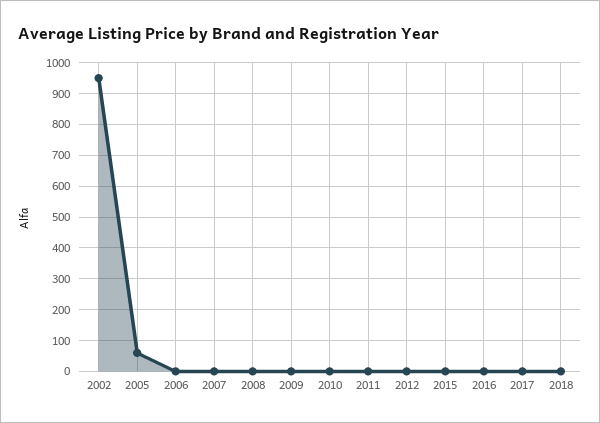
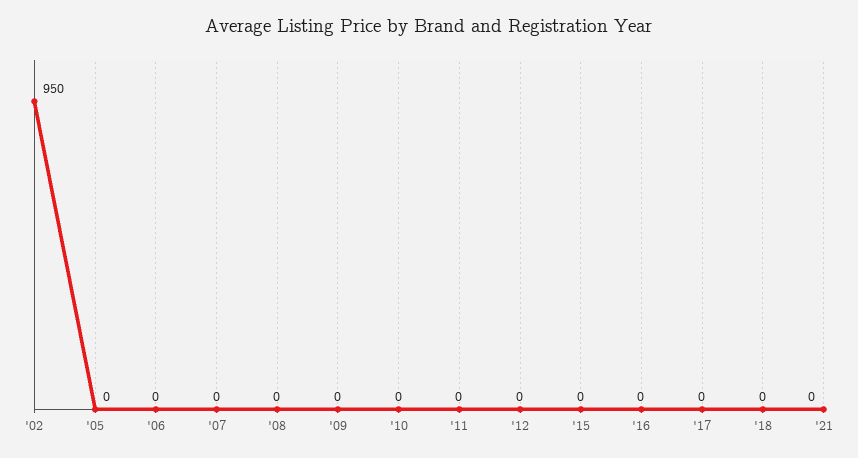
2005: 60 -> 0
'21: none -> 0

